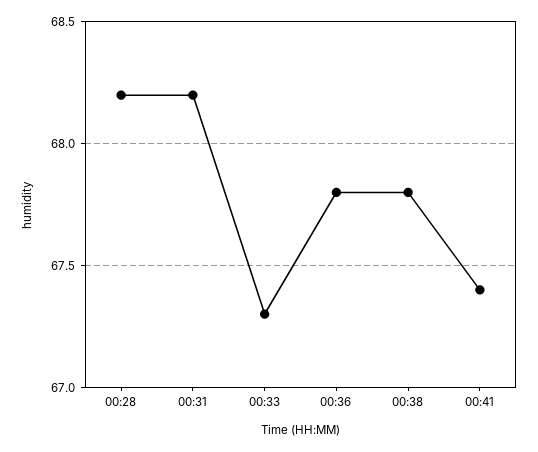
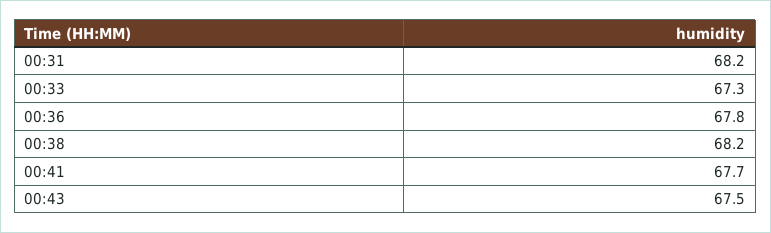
00:28: 68.2 -> none
00:38: 67.8 -> 68.2
00:41: 67.4 -> 67.7
00:43: none -> 67.5

